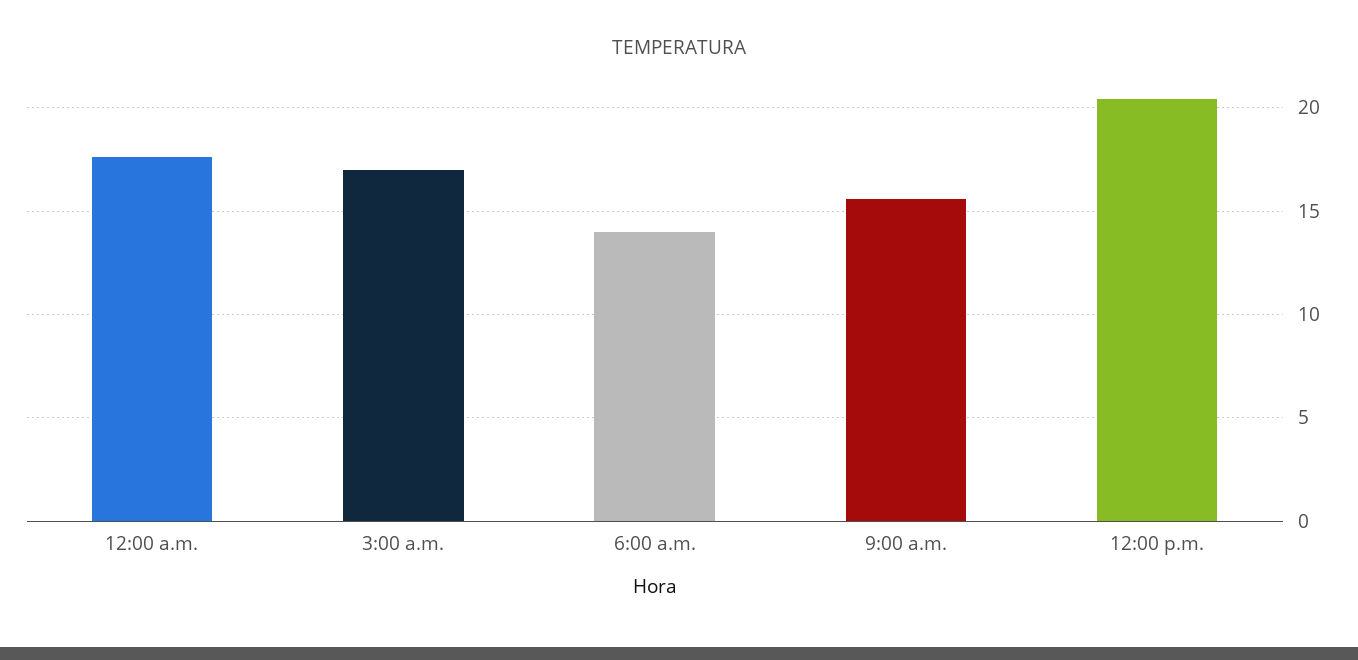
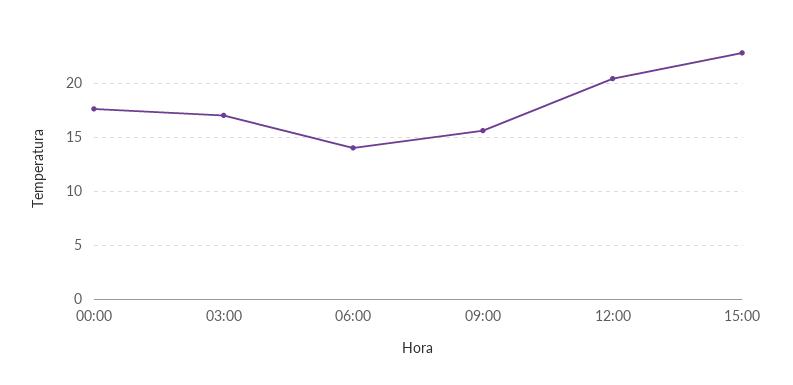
15:00: none -> 23

